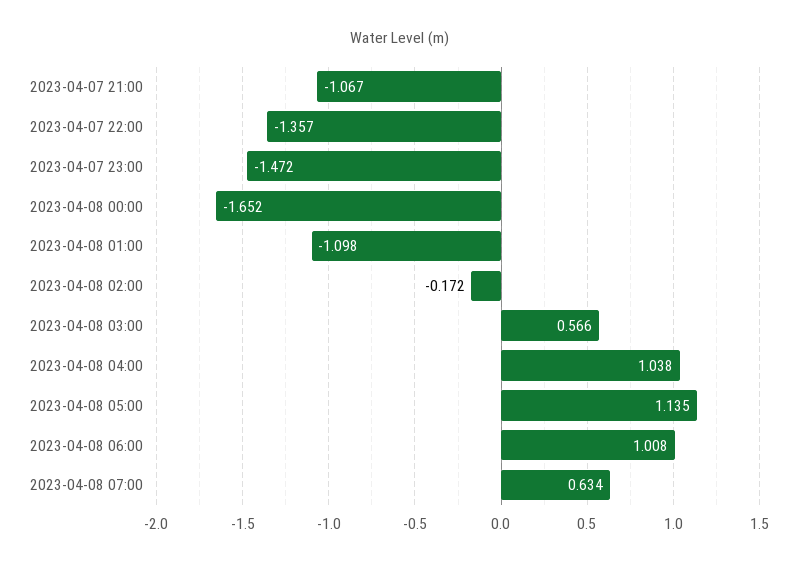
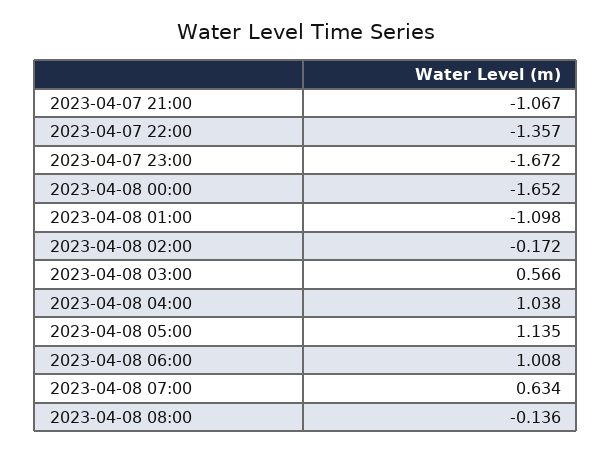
2023-04-07 23:00: -1.472 -> -1.672
2023-04-08 08:00: none -> -0.136

